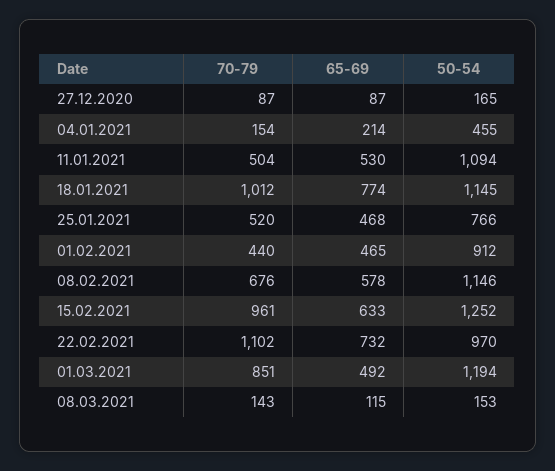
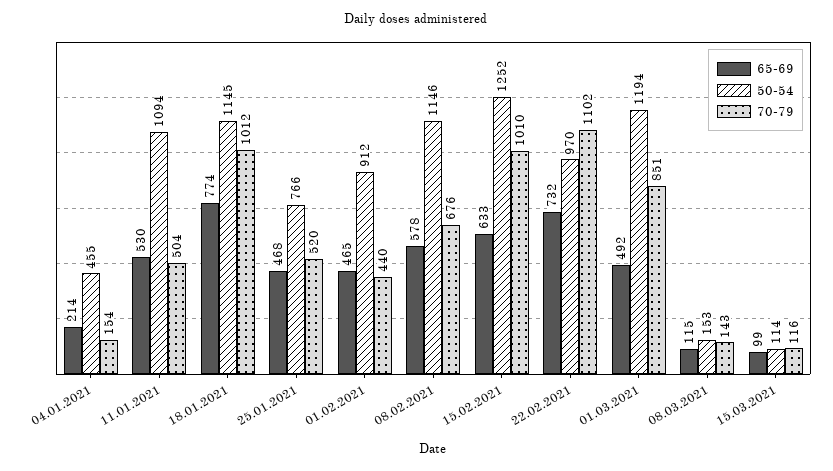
70-79, 27.12.2020: 87 -> none
65-69, 27.12.2020: 87 -> none
50-54, 27.12.2020: 165 -> none
70-79, 15.02.2021: 961 -> 1010
65-69, 15.03.2021: none -> 99
50-54, 15.03.2021: none -> 114
70-79, 15.03.2021: none -> 116

